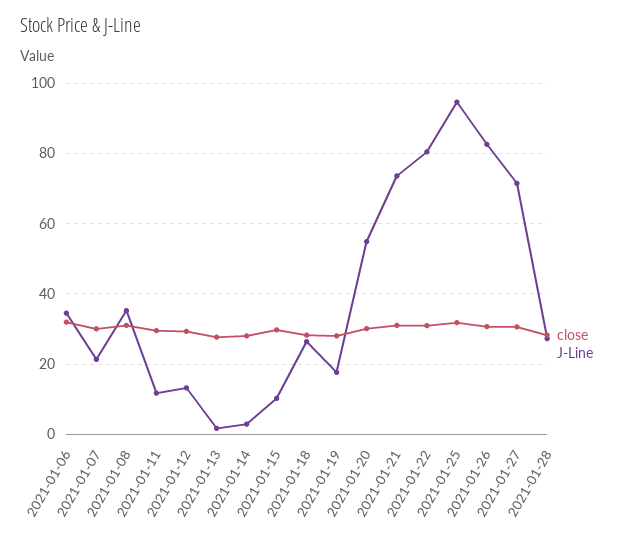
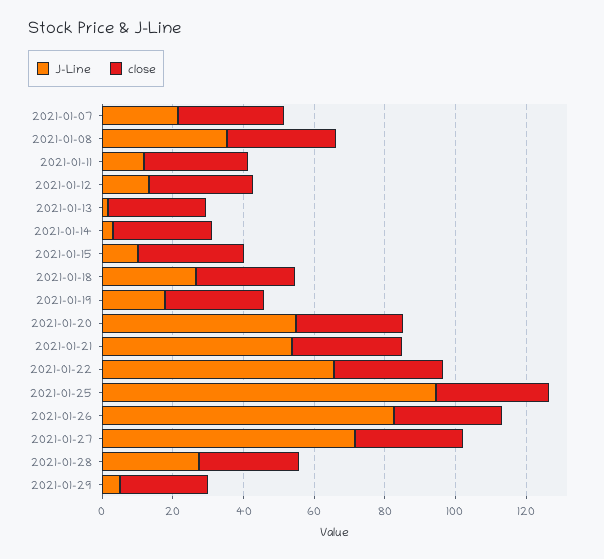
close, 2021-01-06: 32 -> none
J-Line, 2021-01-06: 34 -> none
J-Line, 2021-01-21: 74 -> 55
J-Line, 2021-01-22: 80 -> 65
J-Line, 2021-01-29: none -> 5
close, 2021-01-29: none -> 25

